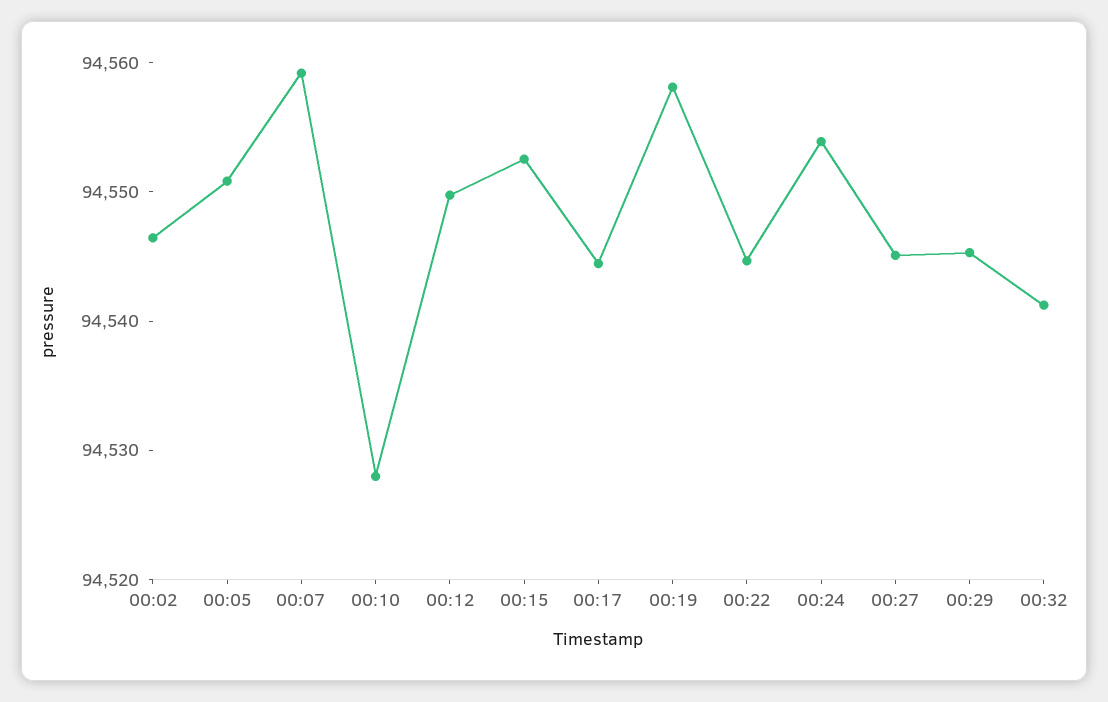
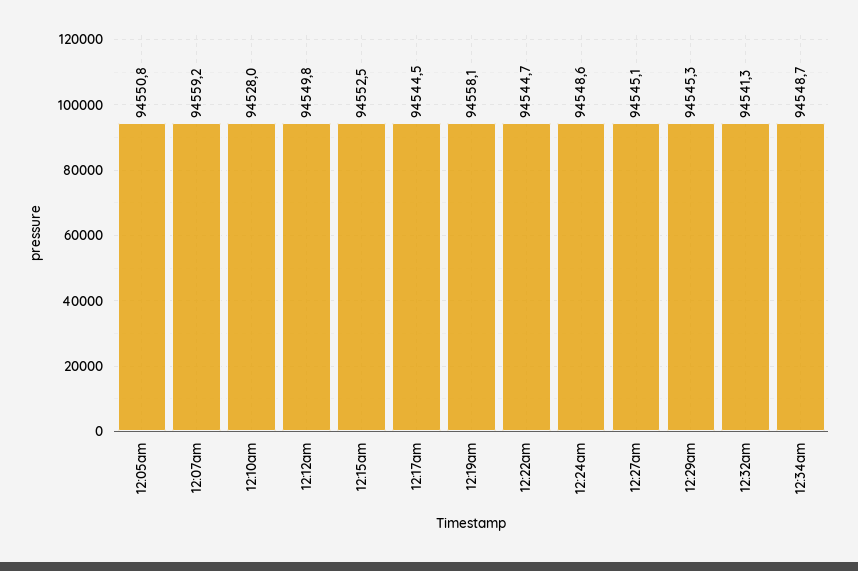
00:02: 94546 -> none
00:24: 94554 -> 94548.6
12:34am: none -> 94548.7

